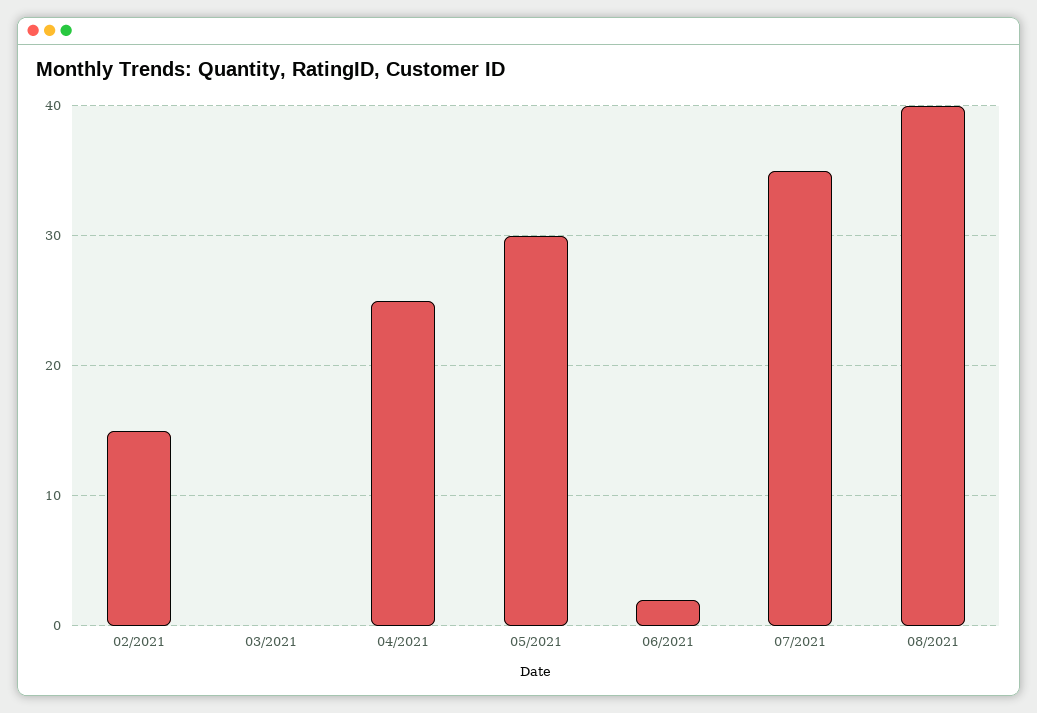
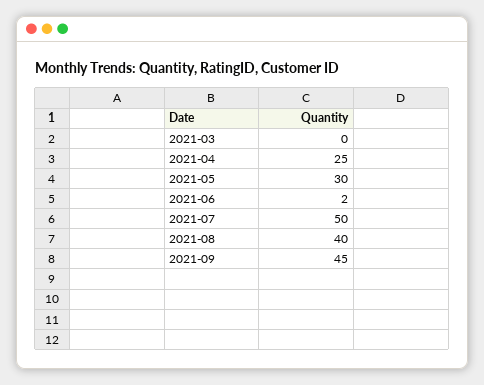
02/2021: 15 -> none
07/2021: 35 -> 50
2021-09: none -> 45

